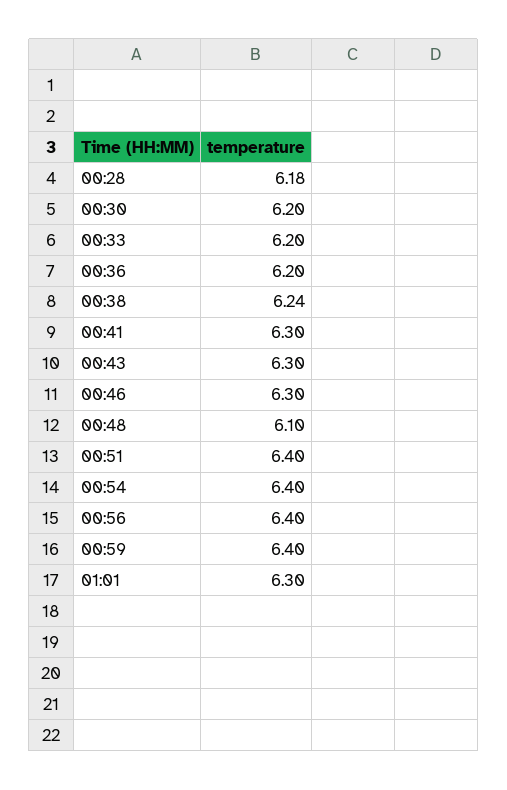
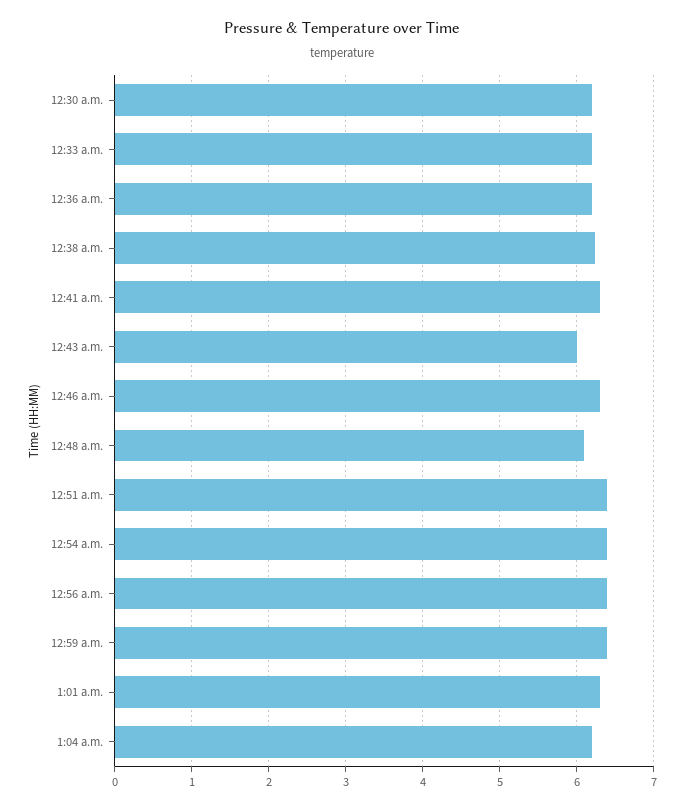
00:28: 6.18 -> none
00:43: 6.3 -> 6
1:04 a.m.: none -> 6.2

